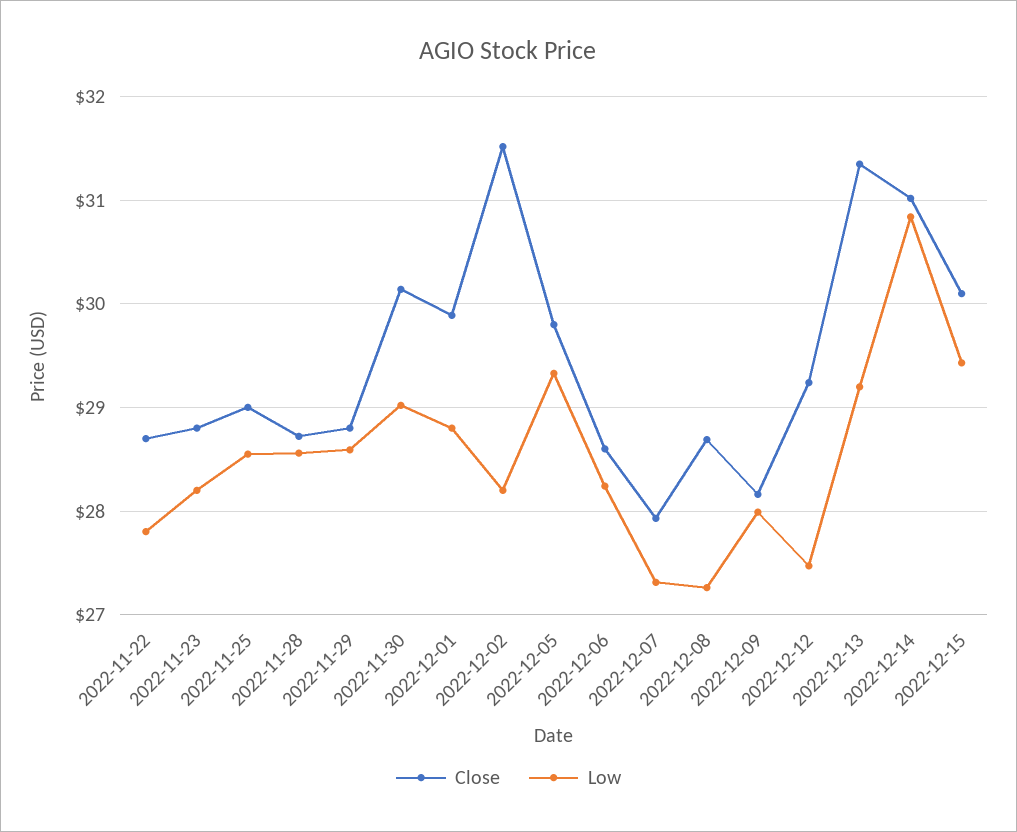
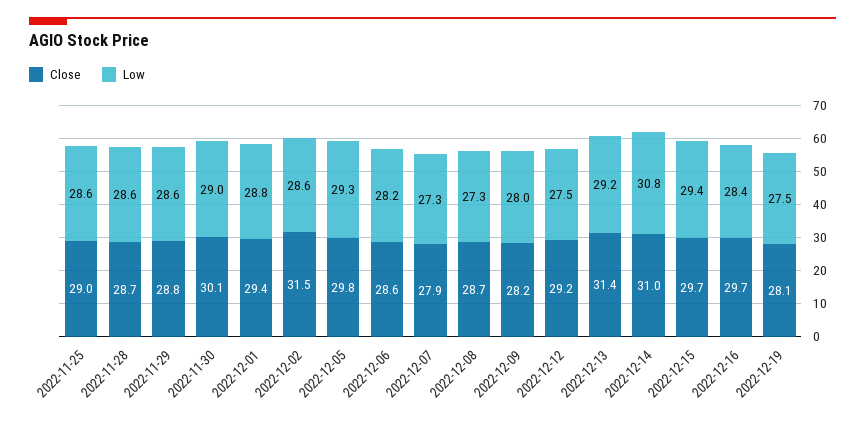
Close, 2022-11-22: 28.7 -> none
Low, 2022-11-22: 27.8 -> none
Close, 2022-11-23: 28.8 -> none
Low, 2022-11-23: 28.2 -> none
Close, 2022-12-01: 29.9 -> 29.4
Low, 2022-12-02: 28.2 -> 28.6
Close, 2022-12-15: 30.1 -> 29.7
Close, 2022-12-16: none -> 29.7
Low, 2022-12-16: none -> 28.4
Close, 2022-12-19: none -> 28.1
Low, 2022-12-19: none -> 27.5

